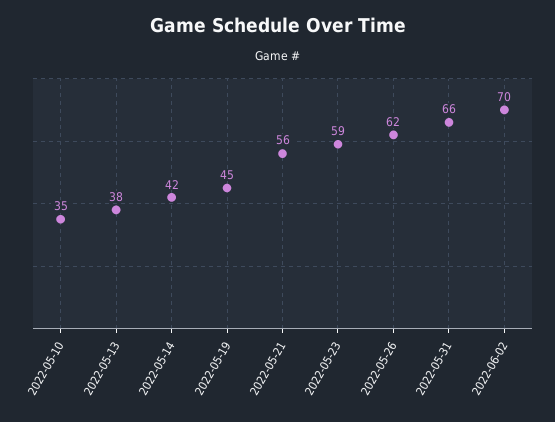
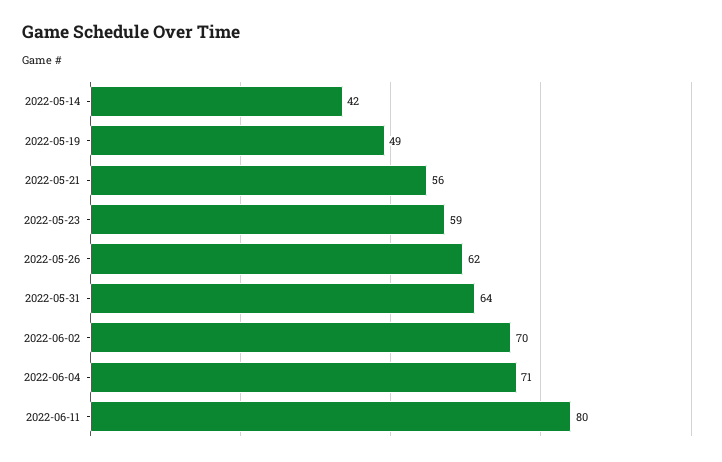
2022-05-10: 35 -> none
2022-05-13: 38 -> none
2022-05-19: 45 -> 49
2022-05-31: 66 -> 64
2022-06-04: none -> 71
2022-06-11: none -> 80

